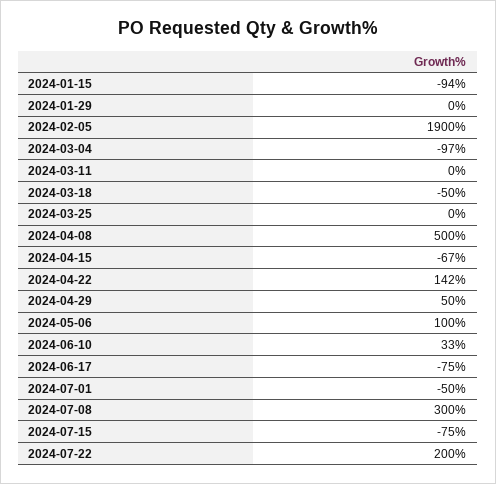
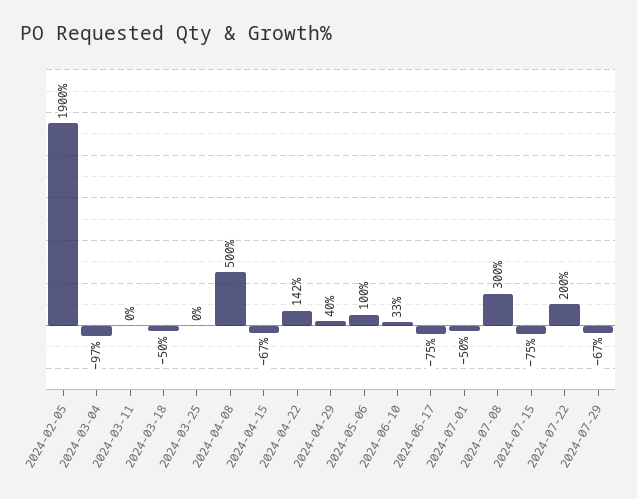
2024-01-15: -94 -> none
2024-01-29: 0 -> none
2024-04-29: 50 -> 40
2024-07-29: none -> -67

